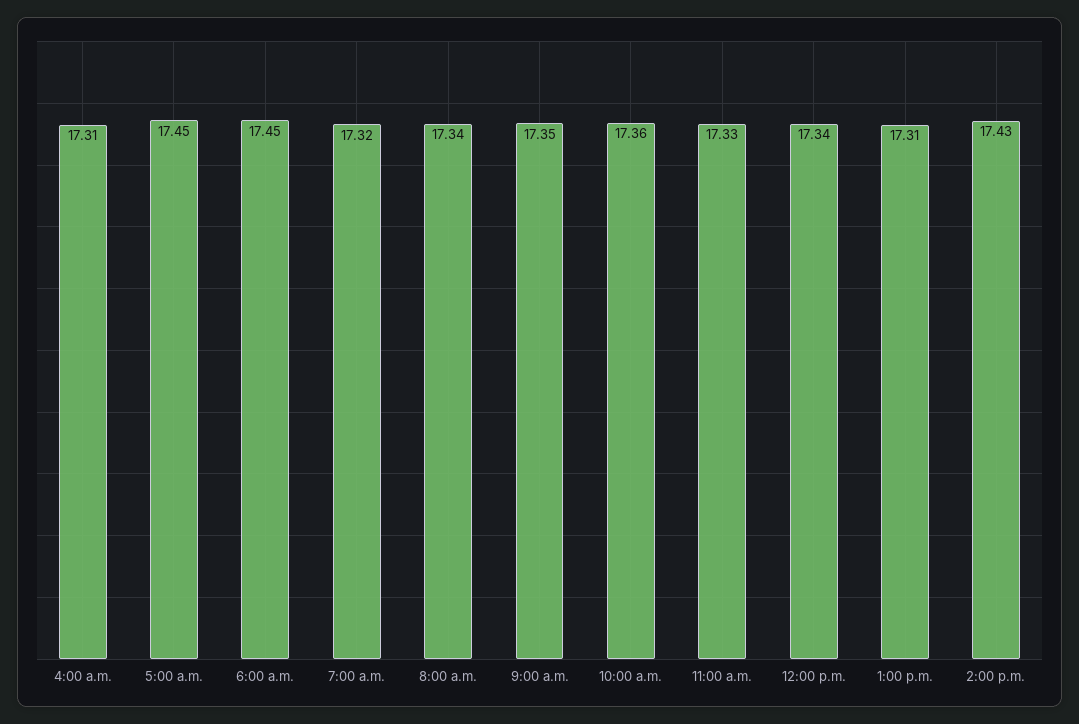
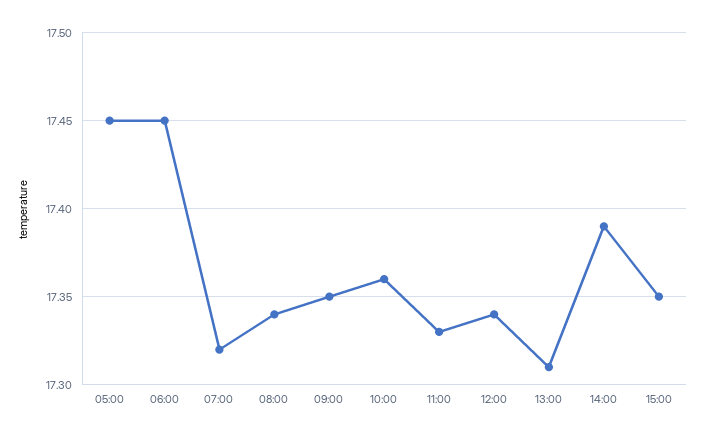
4:00 a.m.: 17.31 -> none
2:00 p.m.: 17.43 -> 17.39
15:00: none -> 17.35

